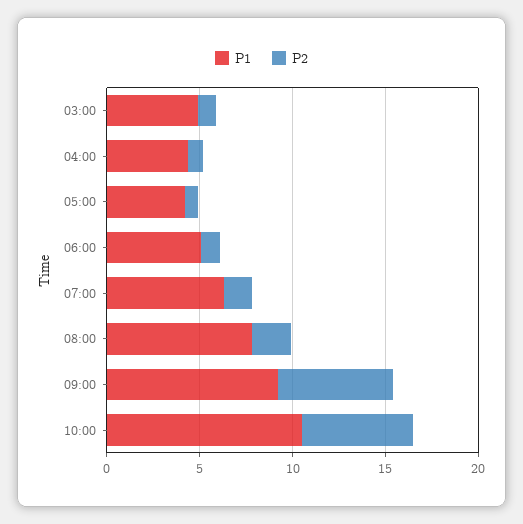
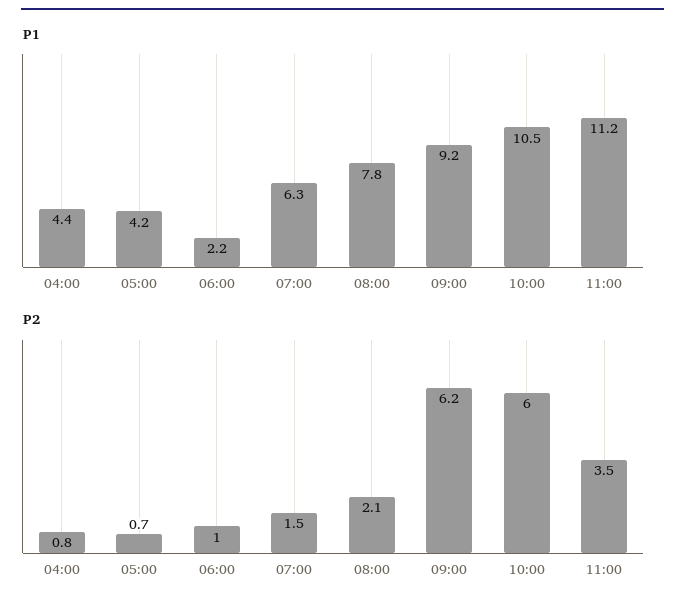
P1, 03:00: 5 -> none
P2, 03:00: 1 -> none
P1, 06:00: 5 -> 2.2
P1, 11:00: none -> 11.2
P2, 11:00: none -> 3.5

